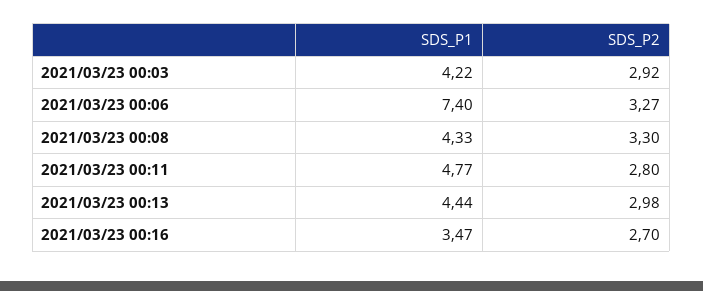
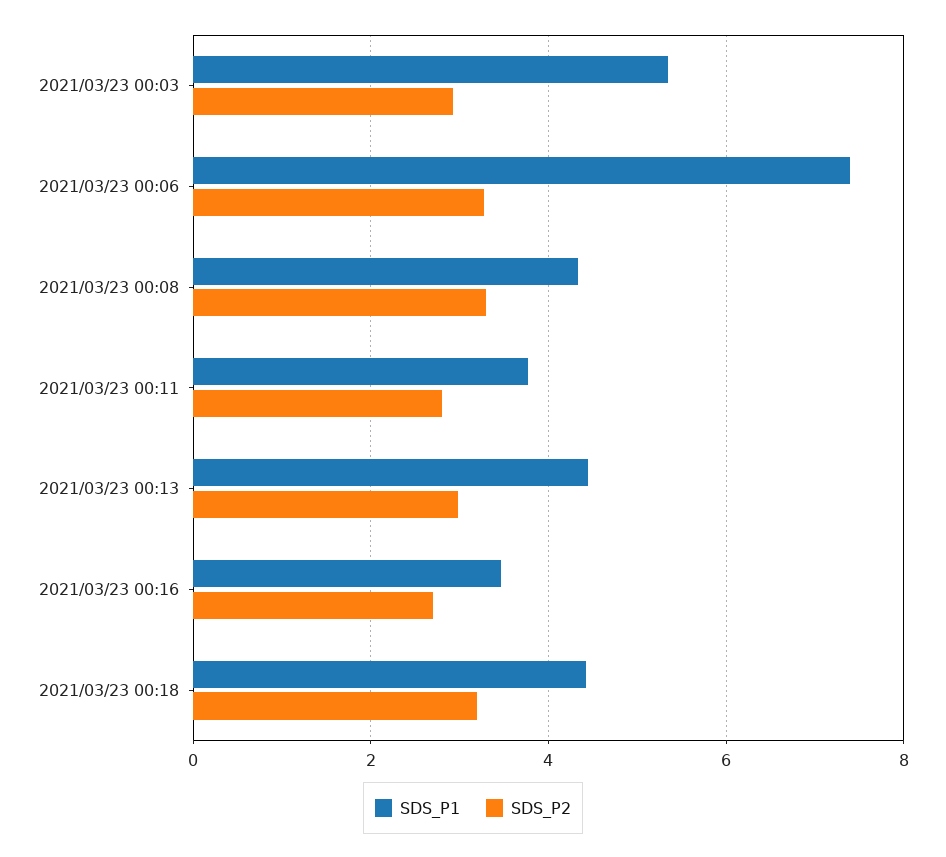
SDS_P1, 2021/03/23 00:03: 4.22 -> 5.4
SDS_P1, 2021/03/23 00:11: 4.77 -> 3.8
SDS_P1, 2021/03/23 00:18: none -> 4.4
SDS_P2, 2021/03/23 00:18: none -> 3.2

